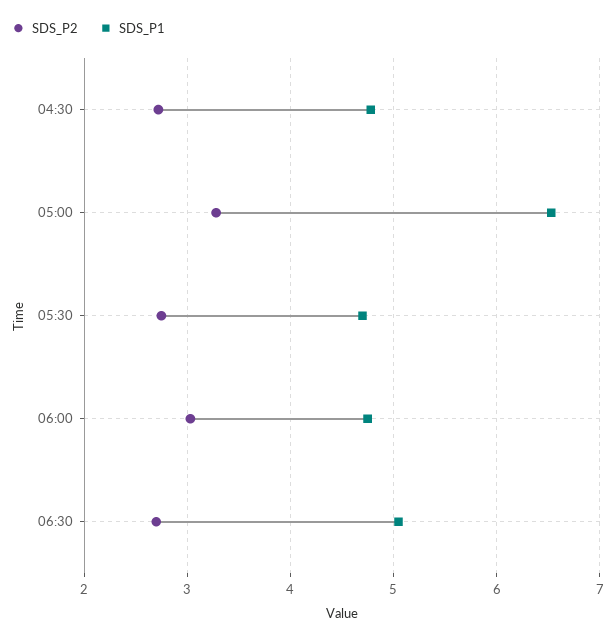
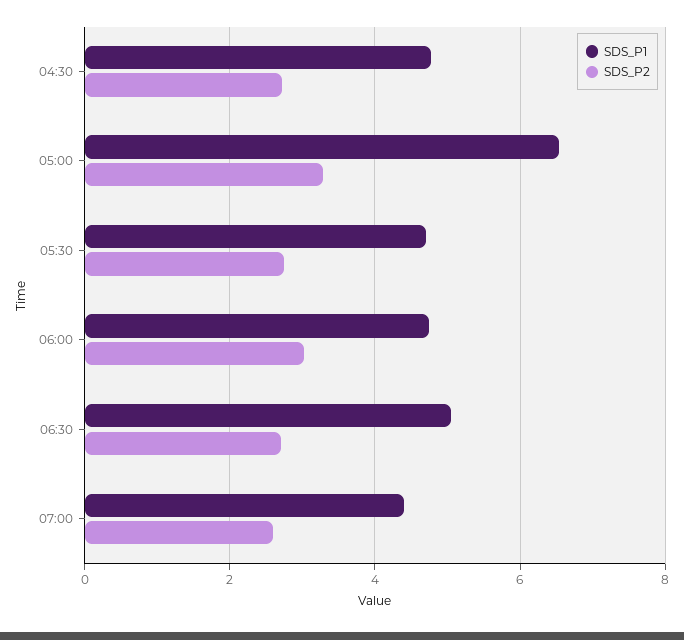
SDS_P1, 07:00: none -> 4.4
SDS_P2, 07:00: none -> 2.6

